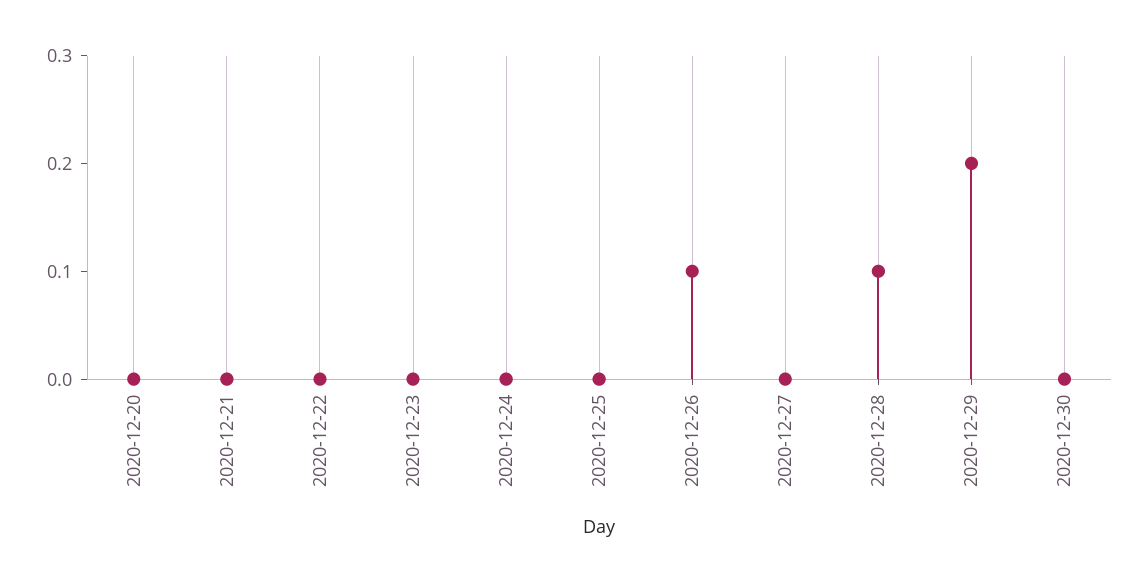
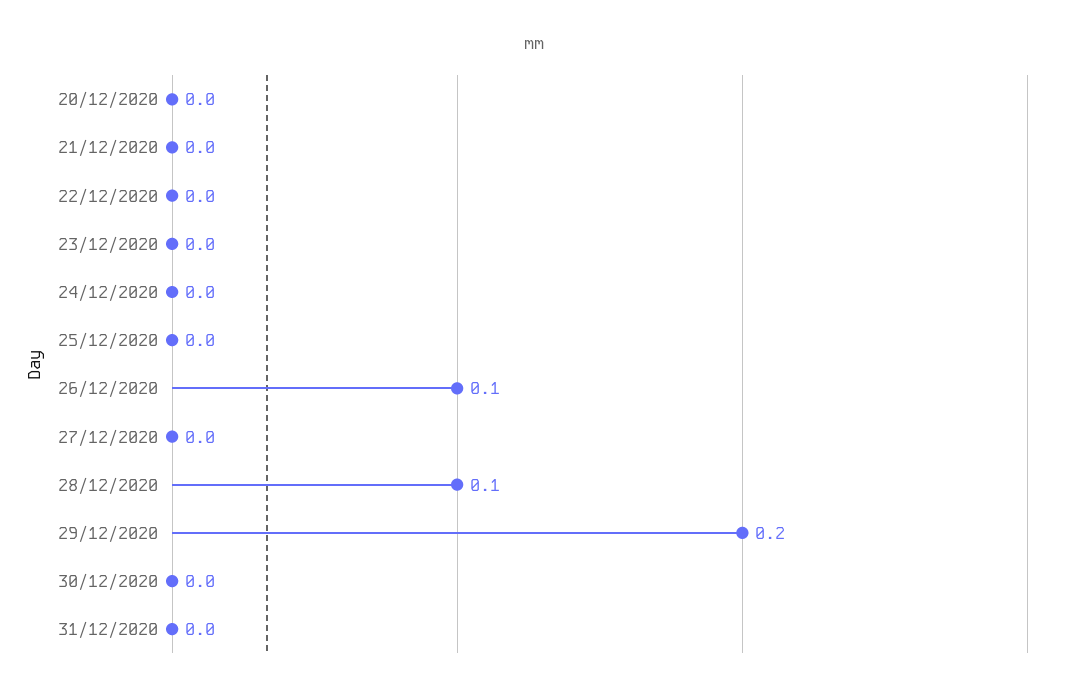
31/12/2020: none -> 0

